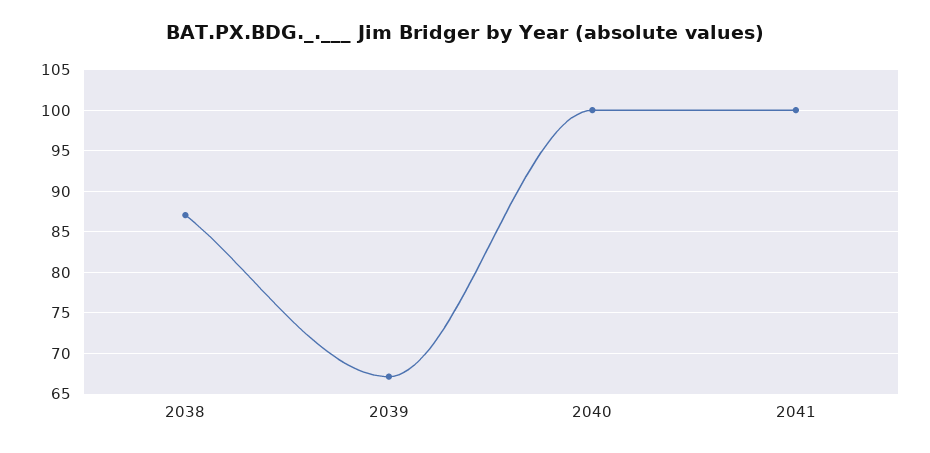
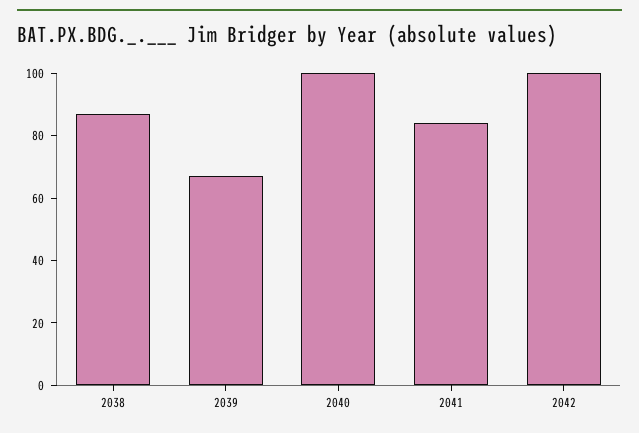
2041: 100 -> 85
2042: none -> 100

